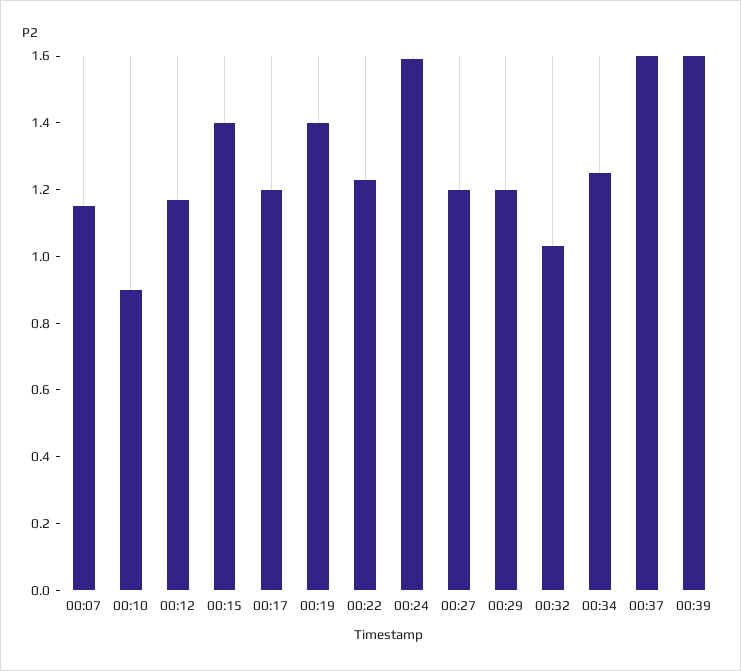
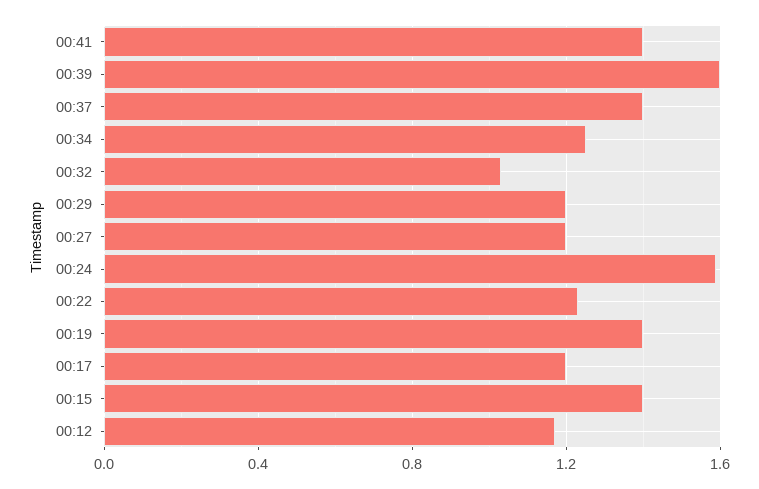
00:07: 1.15 -> none
00:10: 0.9 -> none
00:37: 1.6 -> 1.4
00:41: none -> 1.4

